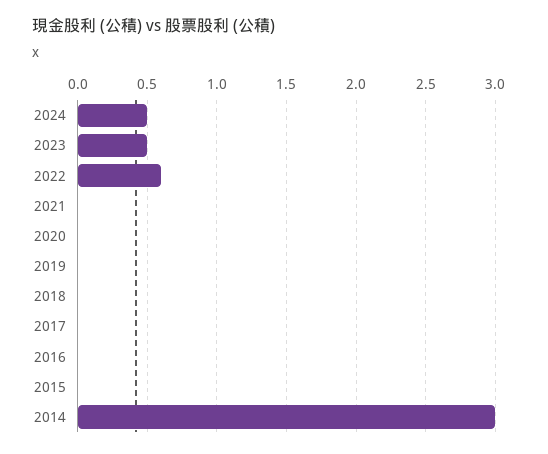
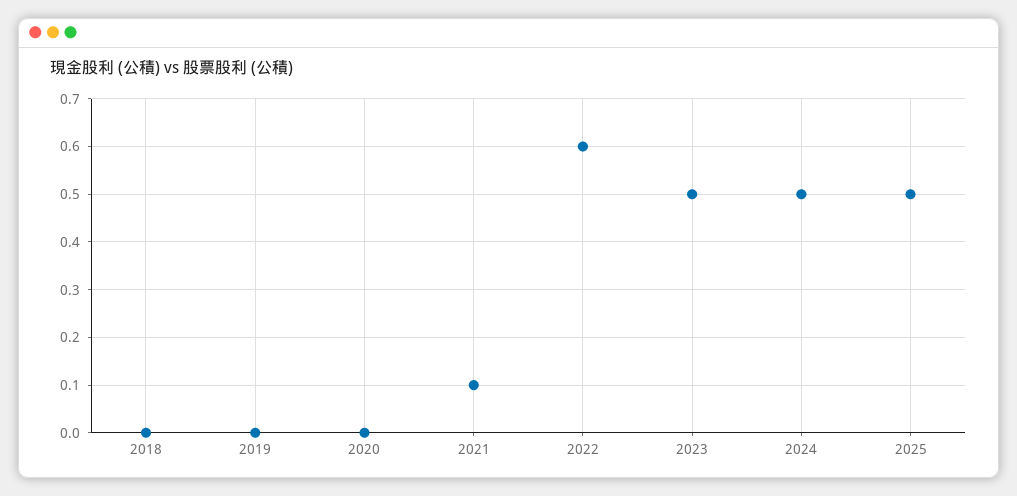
2021: 0 -> 0.1
2017: 0 -> none
2016: 0 -> none
2015: 0 -> none
2014: 3 -> none
2025: none -> 0.5

